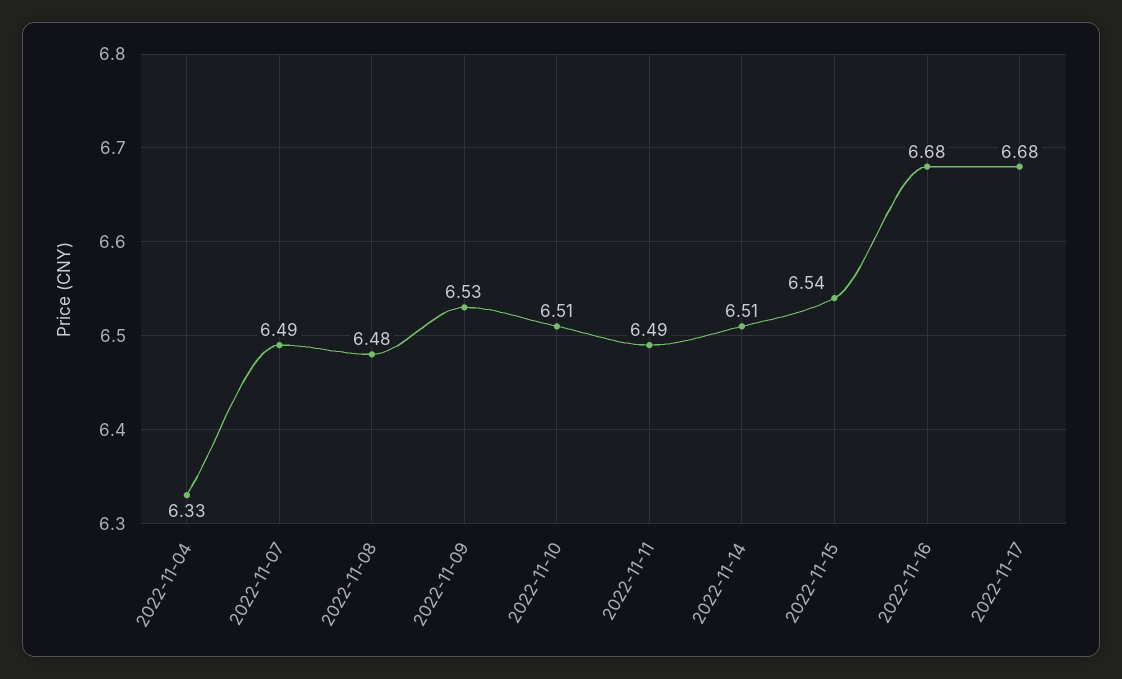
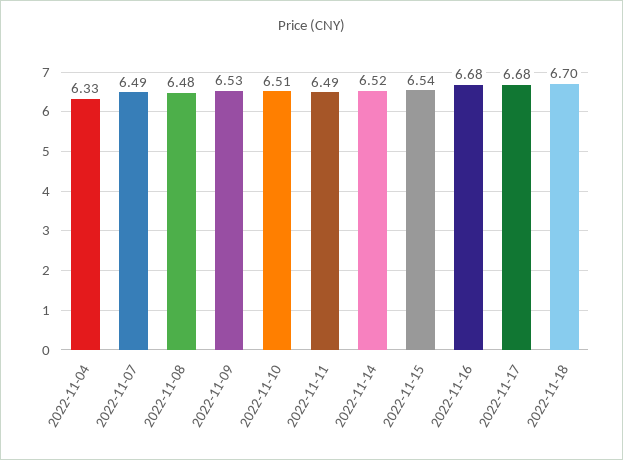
2022-11-14: 6.51 -> 6.52
2022-11-18: none -> 6.7

